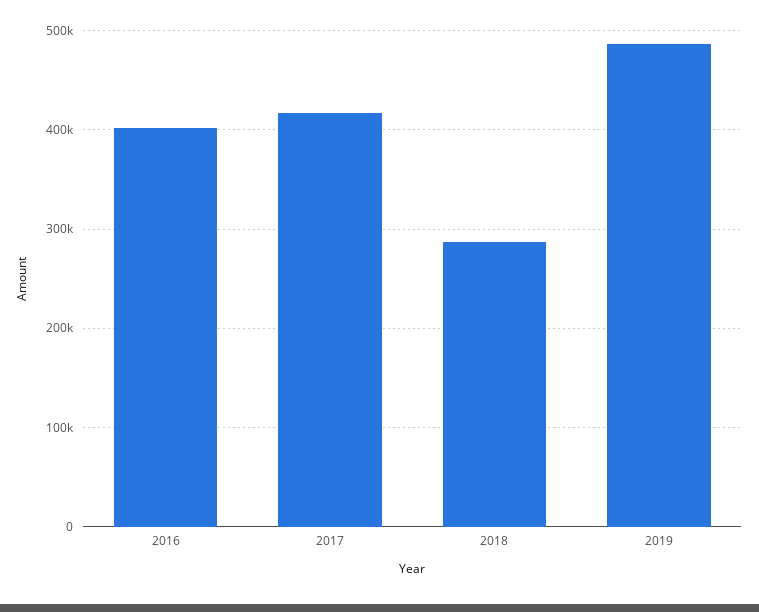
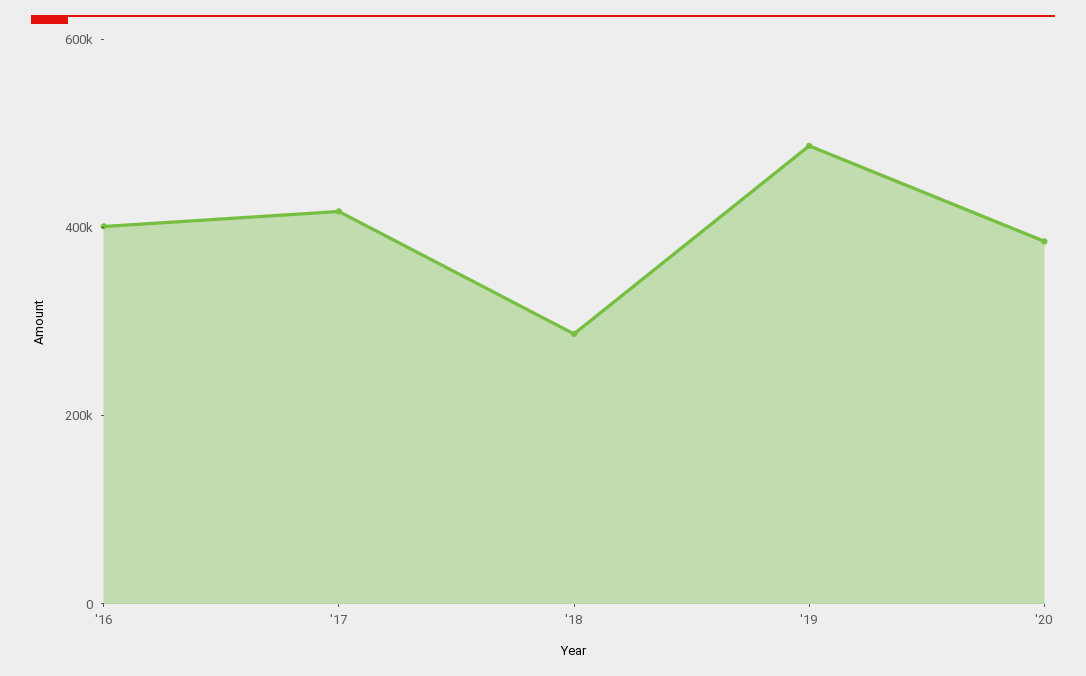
'20: none -> 400000

